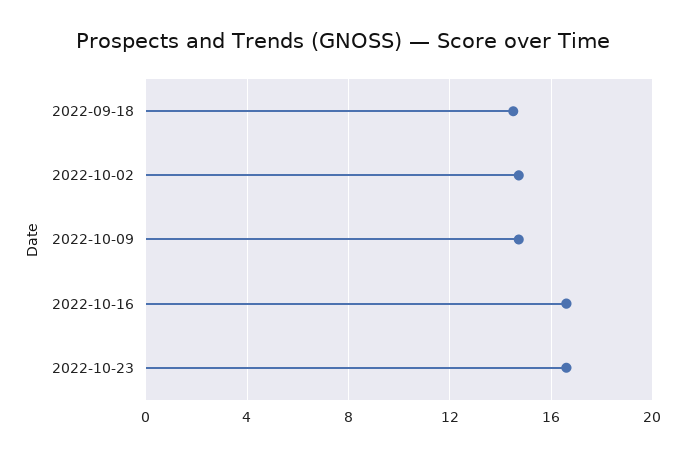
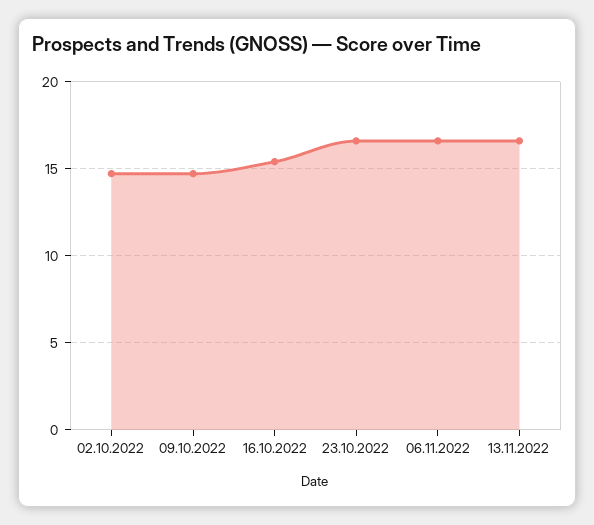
2022-09-18: 14.5 -> none
2022-10-16: 16.5 -> 15.5
06.11.2022: none -> 16.5
13.11.2022: none -> 16.5

